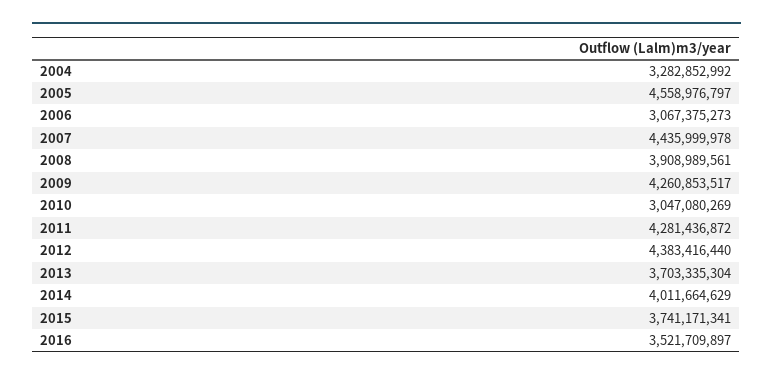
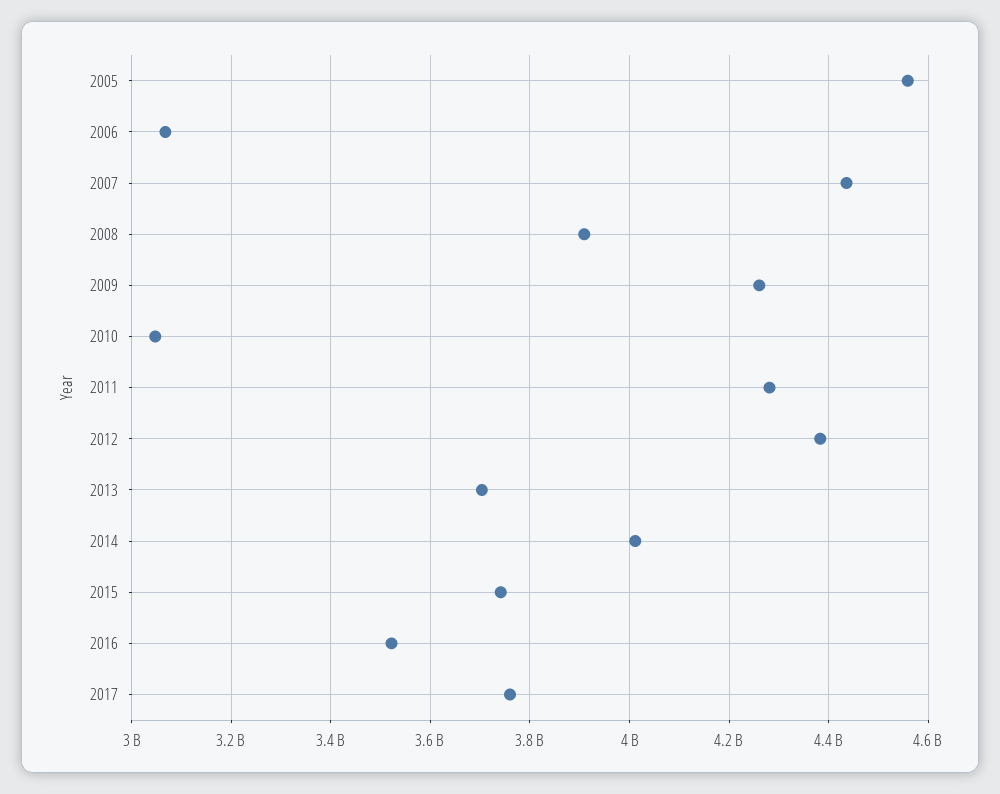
2004: 3282852992 -> none
2017: none -> 3760000000

